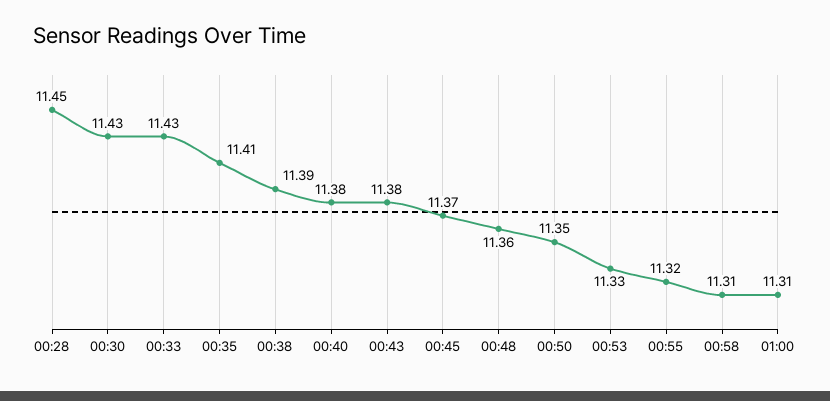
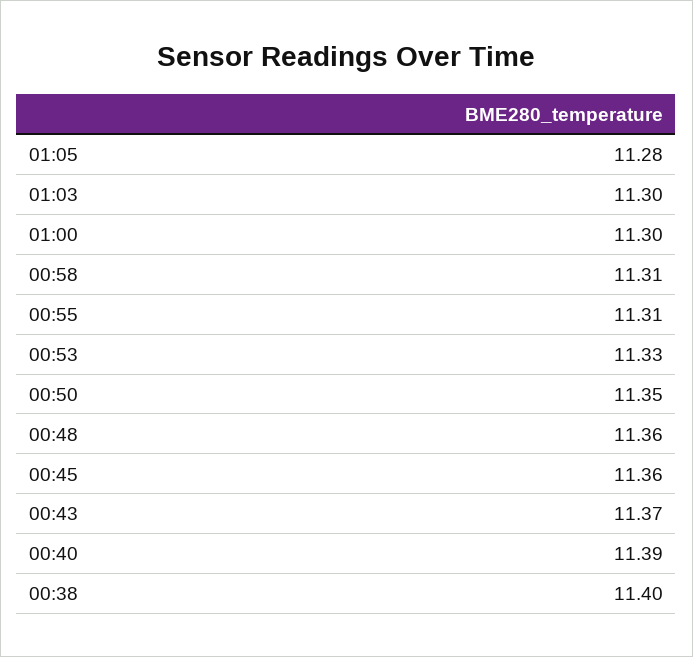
00:28: 11.45 -> none
00:30: 11.43 -> none
00:33: 11.43 -> none
00:35: 11.41 -> none
00:38: 11.39 -> 11.4
00:40: 11.38 -> 11.39
00:43: 11.38 -> 11.37
00:45: 11.37 -> 11.36
00:55: 11.32 -> 11.31
01:00: 11.31 -> 11.3
01:05: none -> 11.28
01:03: none -> 11.3

